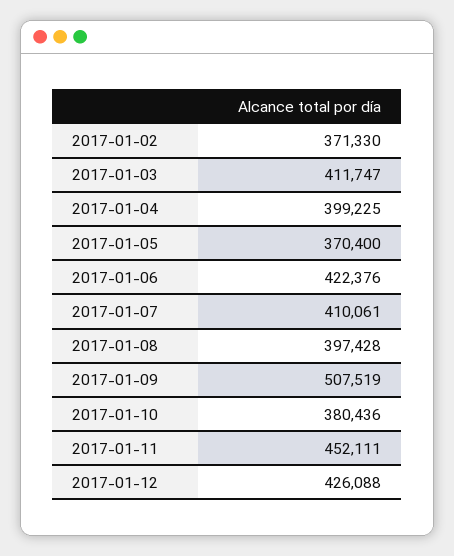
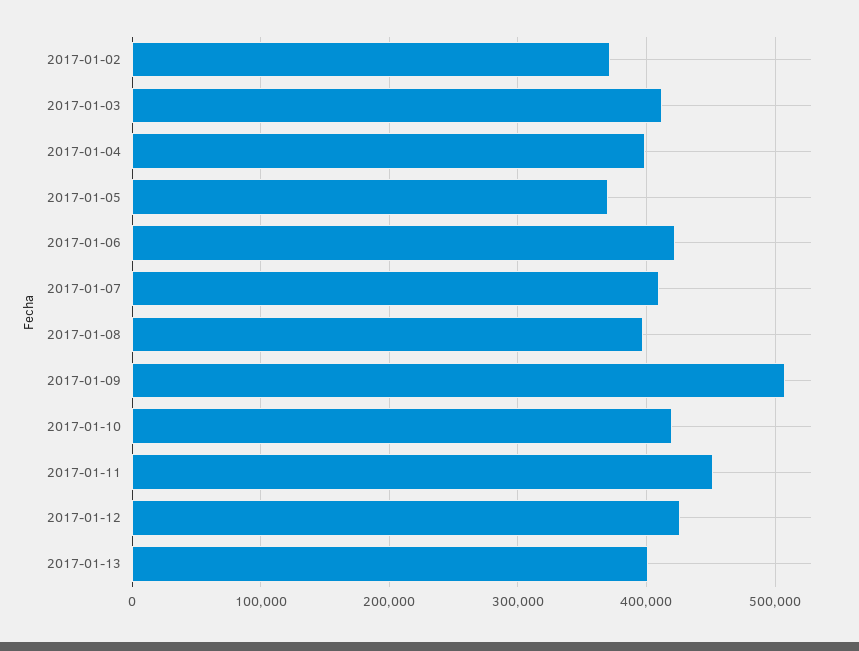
2017-01-10: 380436 -> 420000
2017-01-13: none -> 400000

